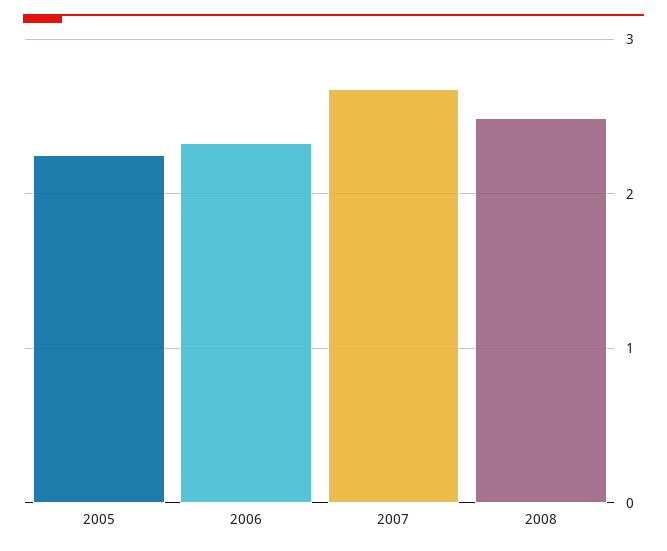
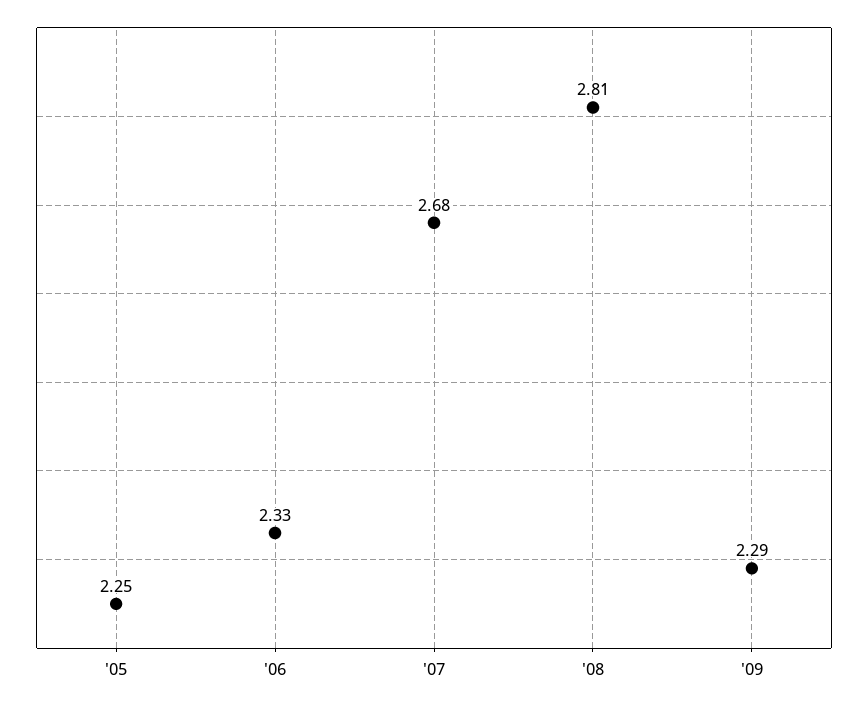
2008: 2.5 -> 2.81
'09: none -> 2.29

